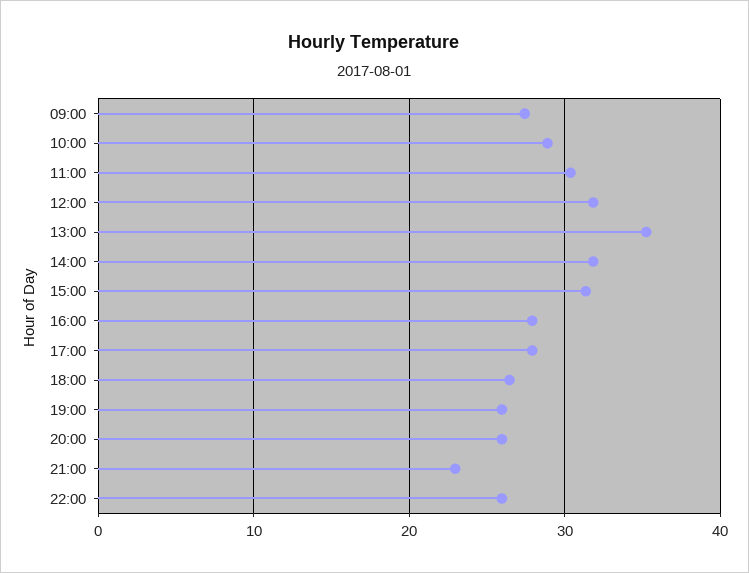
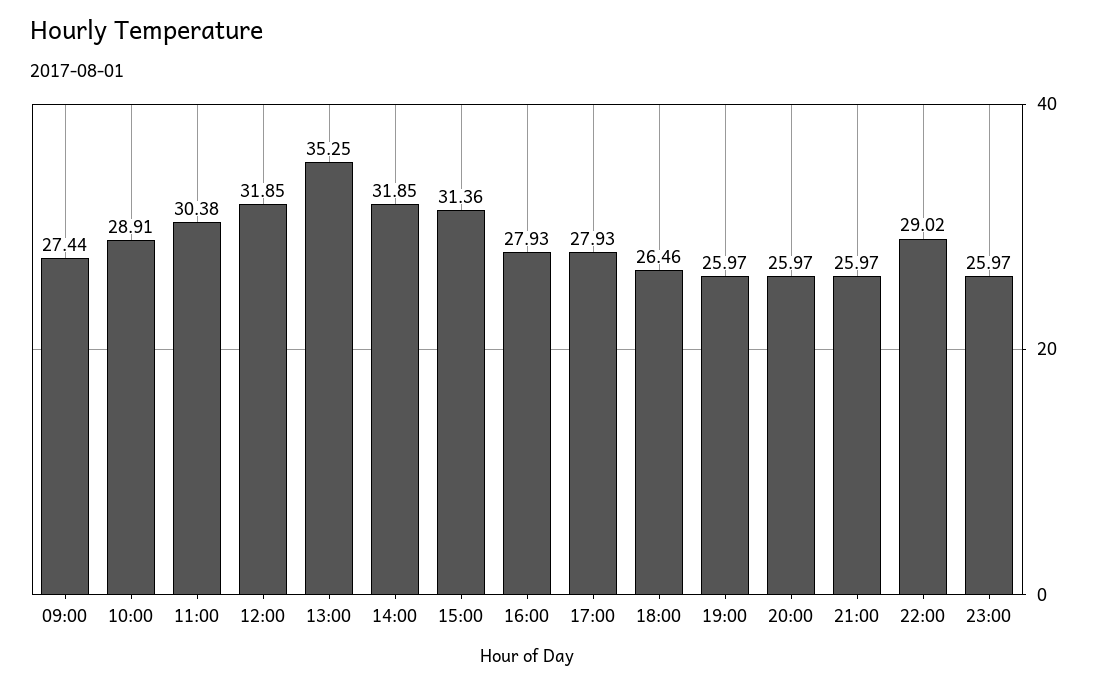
21:00: 23 -> 25.97
22:00: 26 -> 29.02
23:00: none -> 25.97

